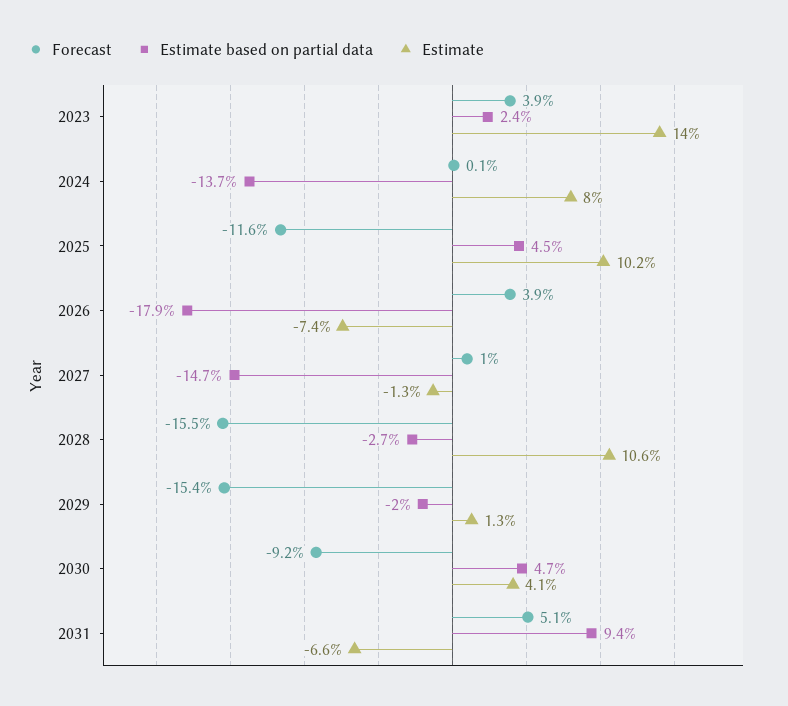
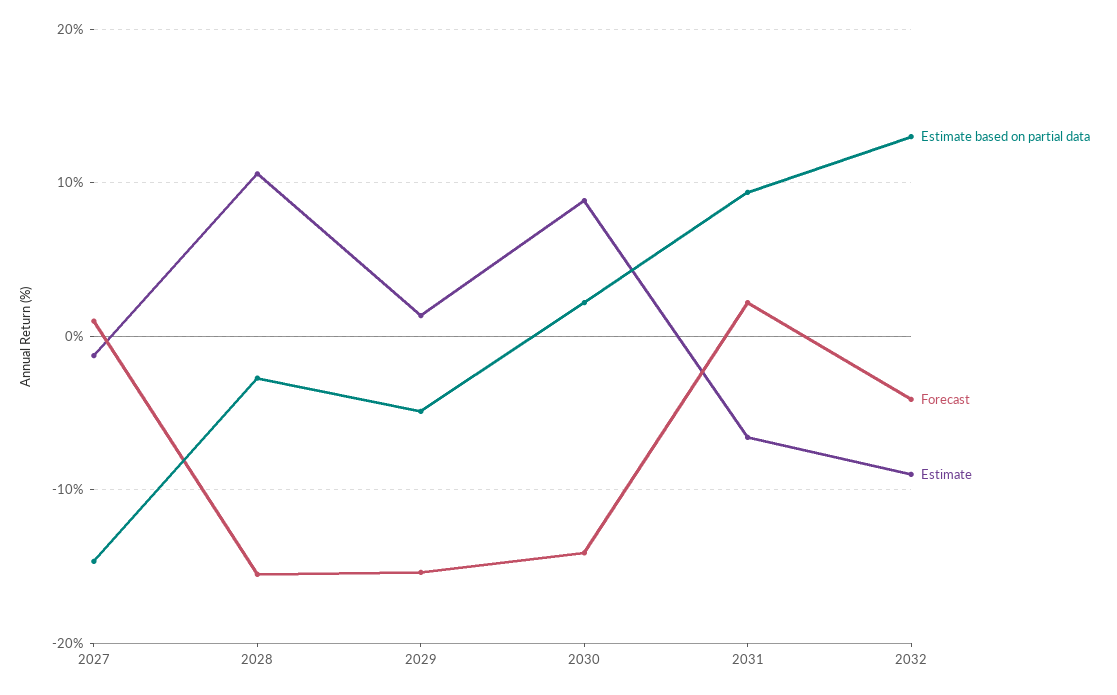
Forecast, 2023: 3.9 -> none
Estimate based on partial data, 2023: 2.4 -> none
Estimate, 2023: 14 -> none
Forecast, 2024: 0.1 -> none
Estimate based on partial data, 2024: -13.7 -> none
Estimate, 2024: 8 -> none
Forecast, 2025: -11.6 -> none
Estimate based on partial data, 2025: 4.5 -> none
Estimate, 2025: 10.2 -> none
Forecast, 2026: 3.9 -> none
Estimate based on partial data, 2026: -17.9 -> none
Estimate, 2026: -7.4 -> none
Estimate based on partial data, 2029: -2 -> -5
Forecast, 2030: -9.2 -> -14
Estimate based on partial data, 2030: 4.7 -> 2
Estimate, 2030: 4.1 -> 9
Forecast, 2031: 5.1 -> 2
Estimate based on partial data, 2032: none -> 13
Forecast, 2032: none -> -4
Estimate, 2032: none -> -9

